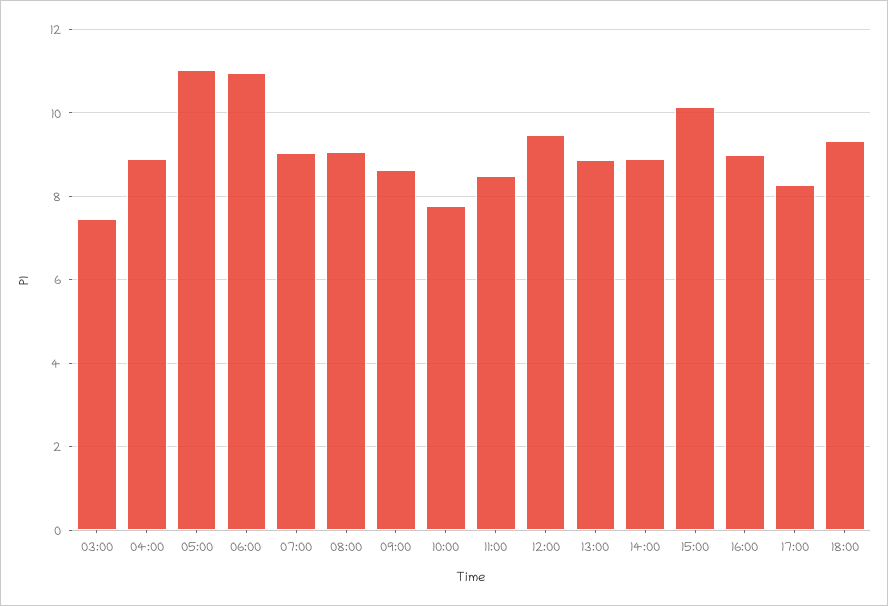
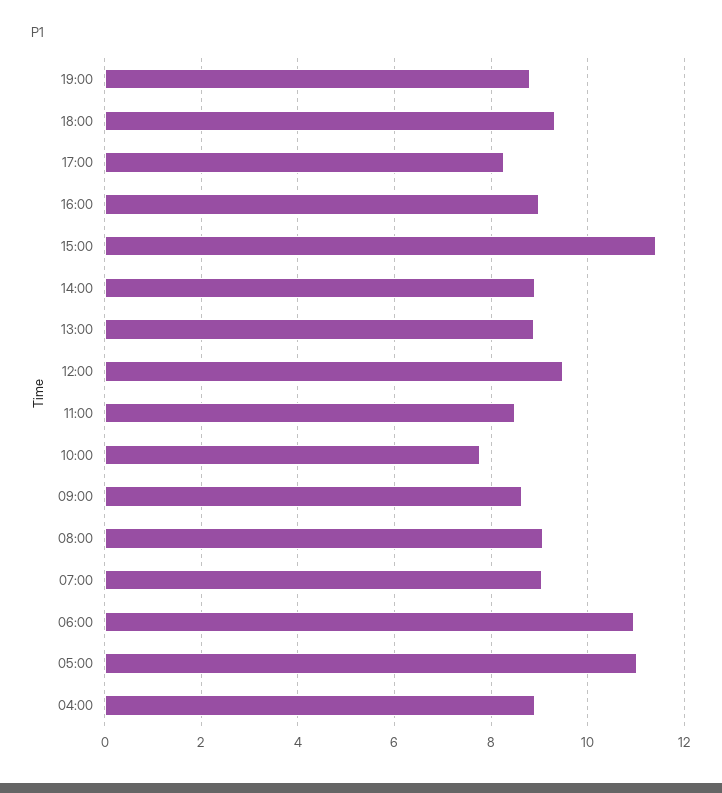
03:00: 7.4 -> none
15:00: 10.2 -> 11.4
19:00: none -> 8.8

